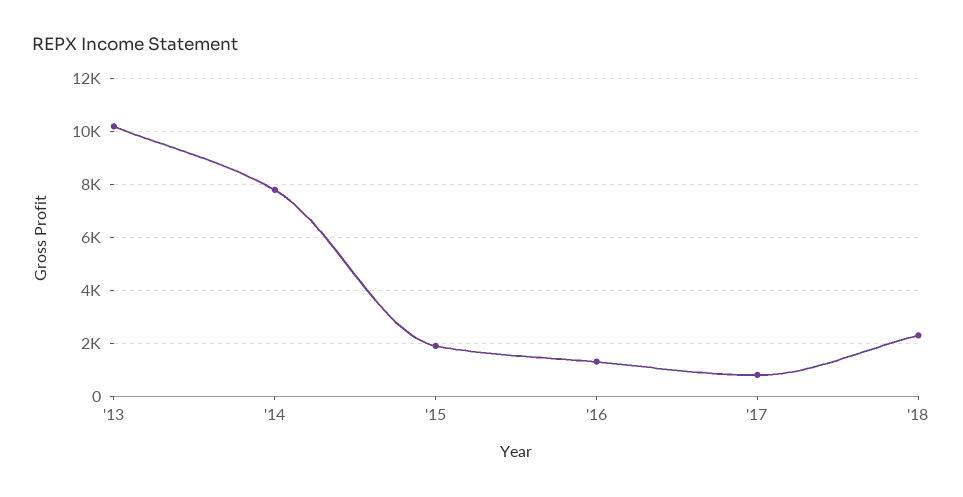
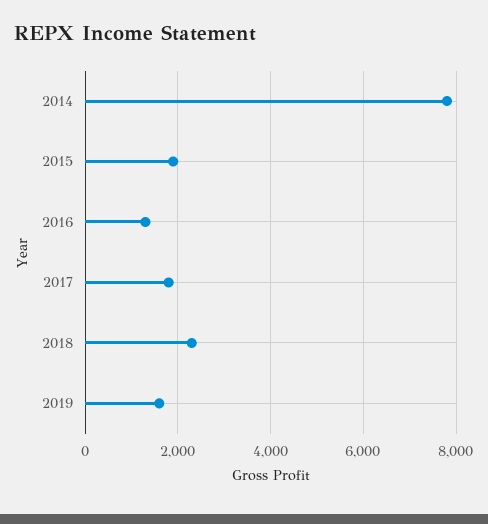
'13: 10250 -> none
'17: 750 -> 1800
2019: none -> 1600

